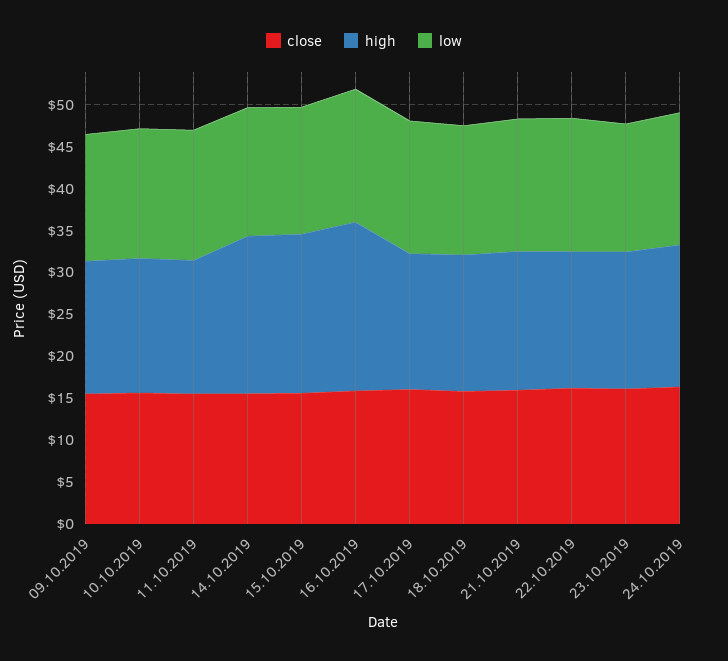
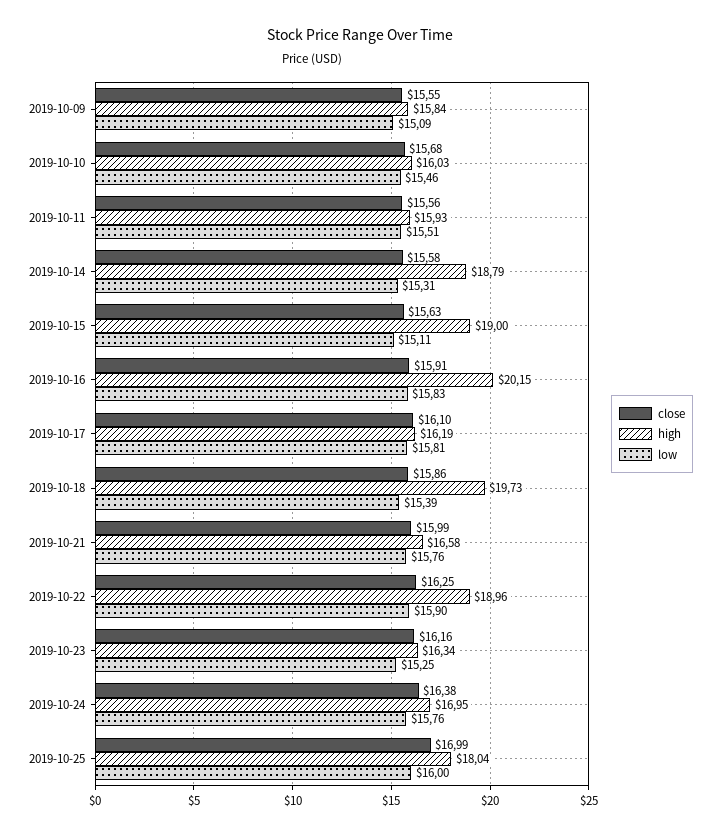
high, 18.10.2019: 16 -> 19.73
high, 22.10.2019: 16 -> 18.96
close, 2019-10-25: none -> 16.99
high, 2019-10-25: none -> 18.04
low, 2019-10-25: none -> 16

